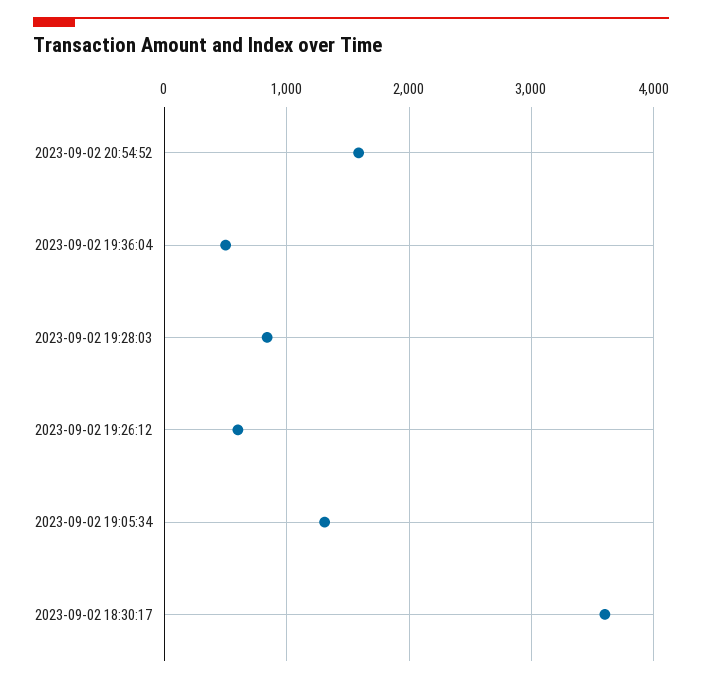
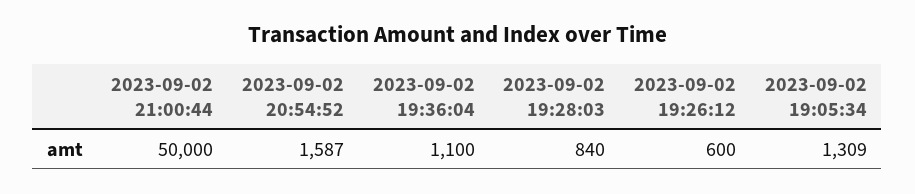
2023-09-02 19:36:04: 500 -> 1100
2023-09-02 18:30:17: 3600 -> none
2023-09-02 21:00:44: none -> 50000

